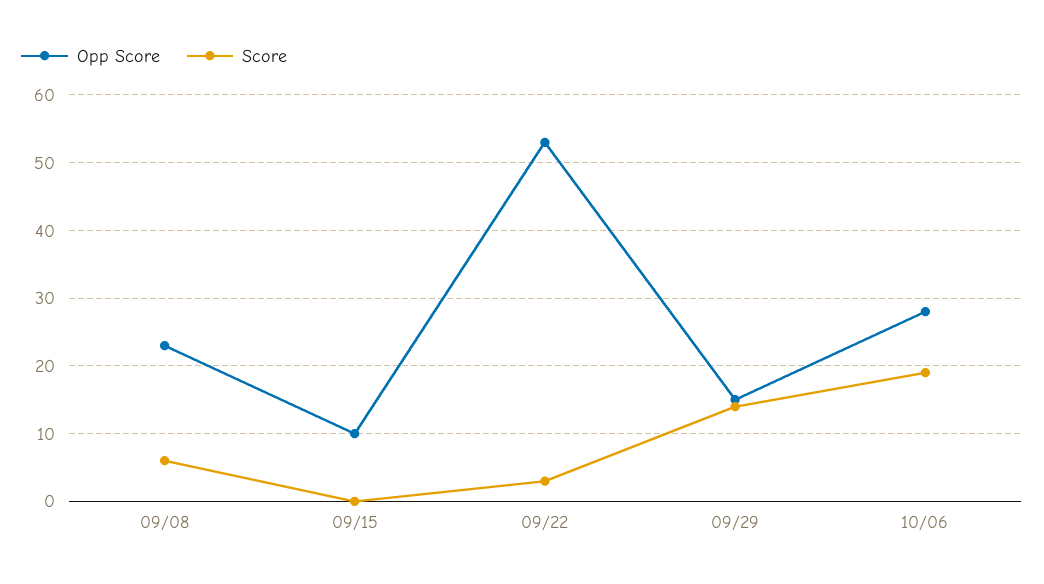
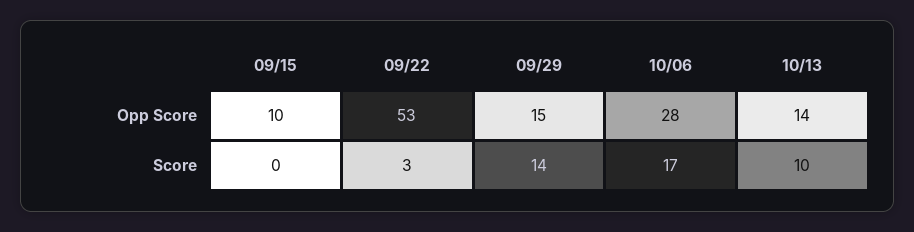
Opp Score, 09/08: 23 -> none
Score, 09/08: 6 -> none
Score, 10/06: 19 -> 17
Opp Score, 10/13: none -> 14
Score, 10/13: none -> 10

